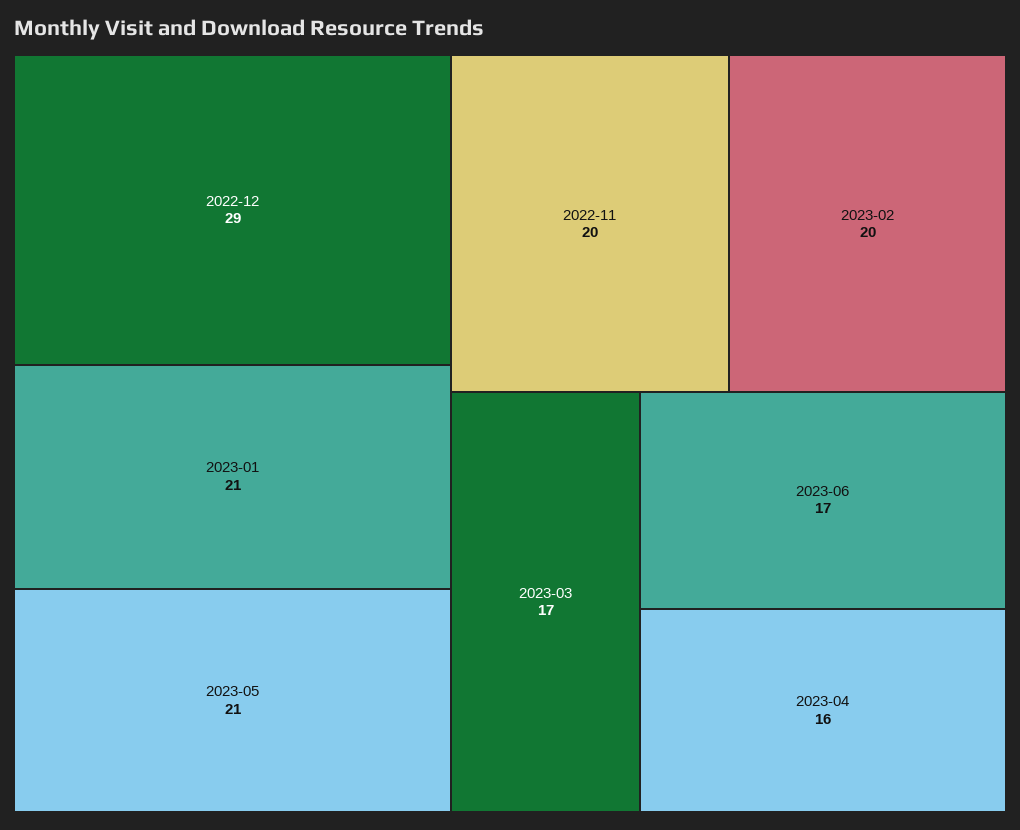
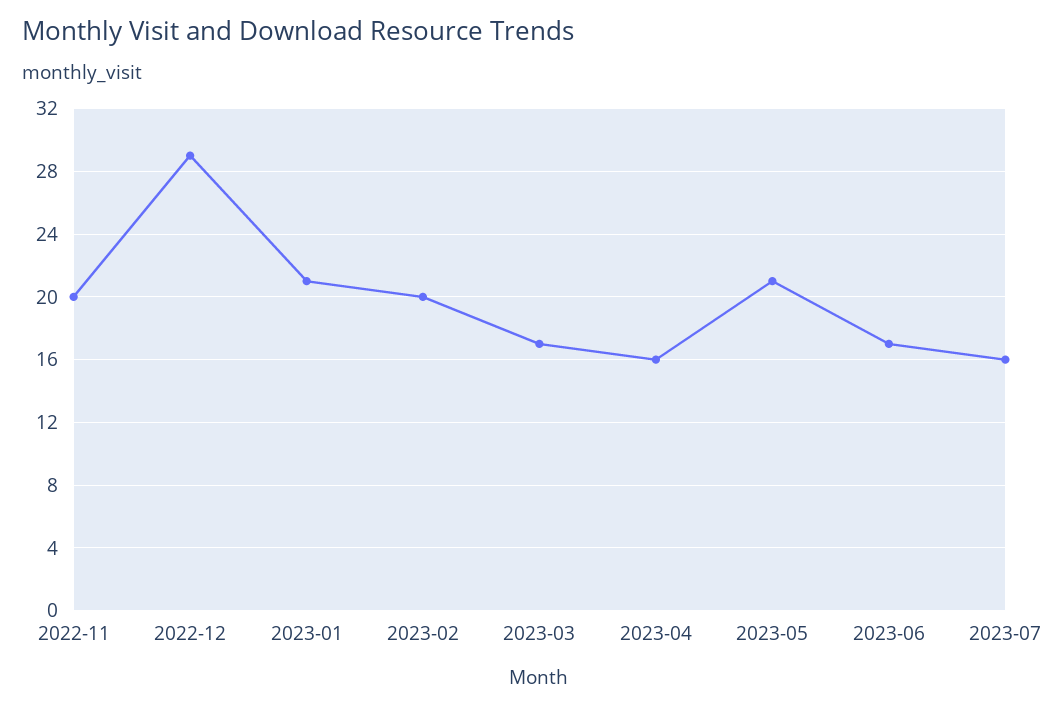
2023-07: none -> 16

